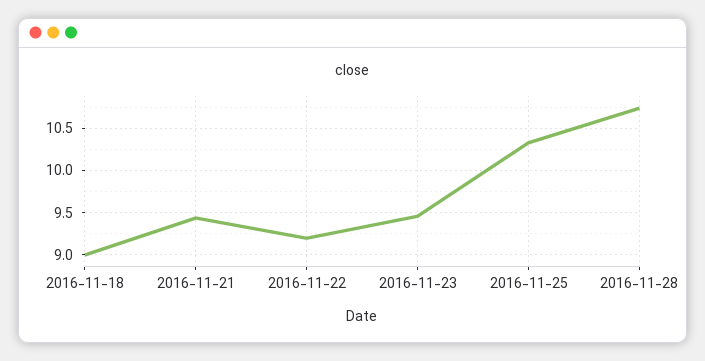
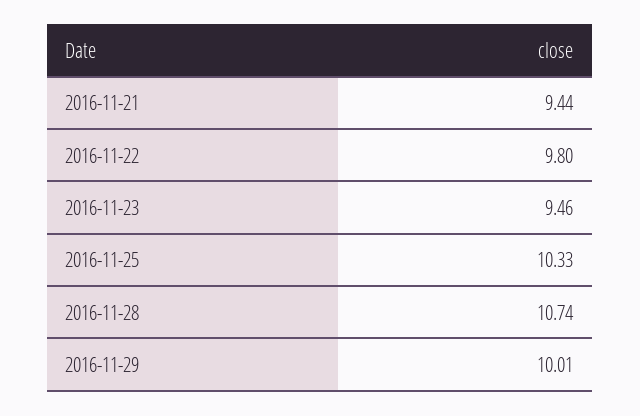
2016-11-18: 9 -> none
2016-11-22: 9.2 -> 9.8
2016-11-29: none -> 10.01

